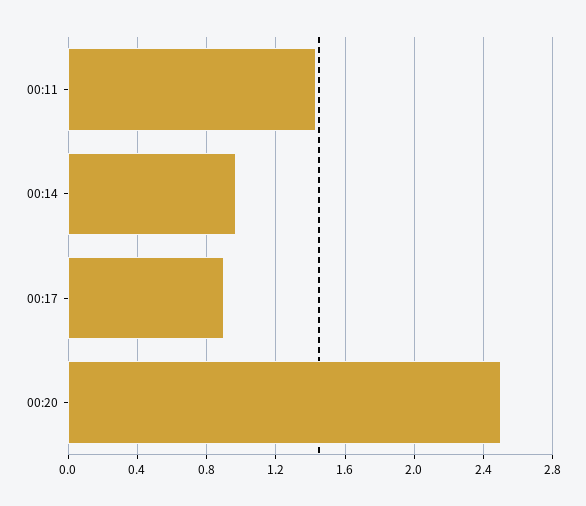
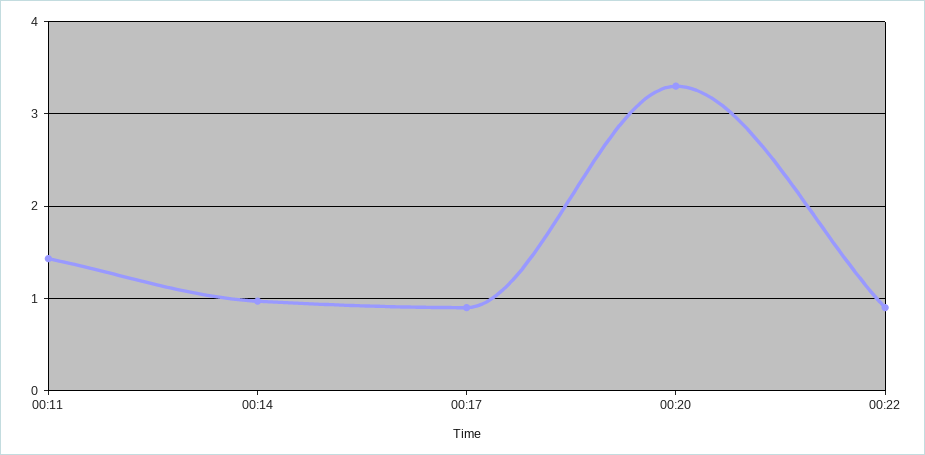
00:20: 2.5 -> 3.3
00:22: none -> 0.9

